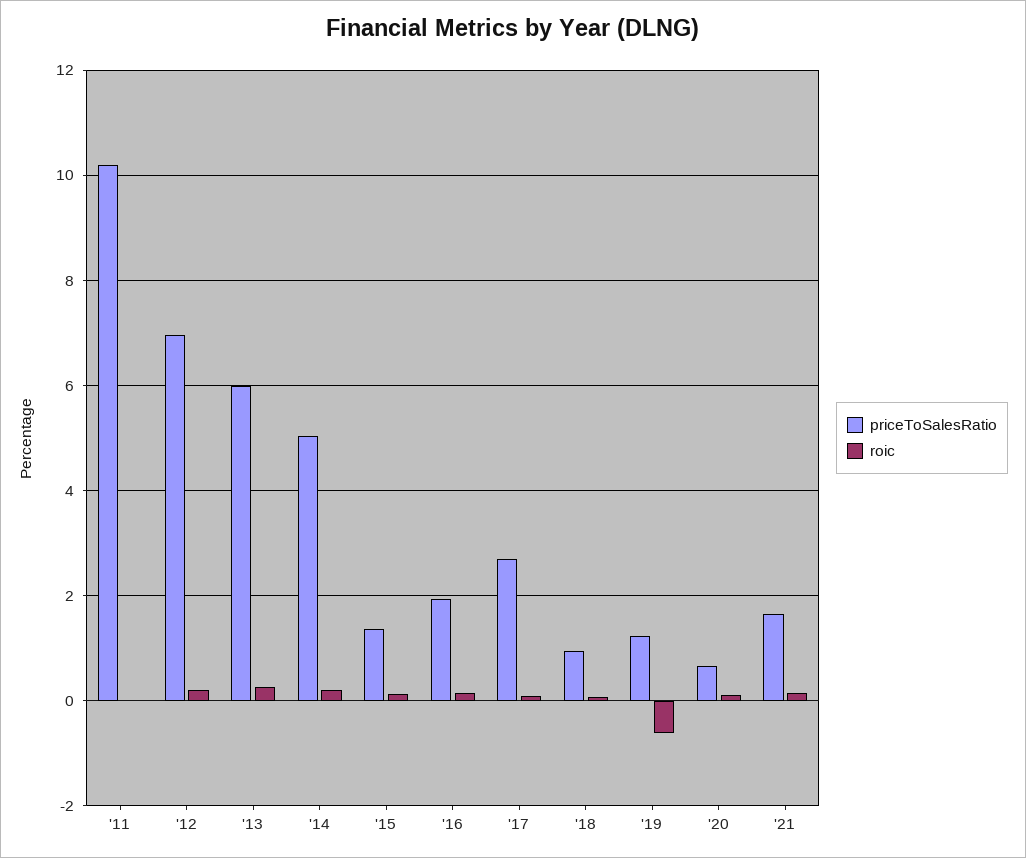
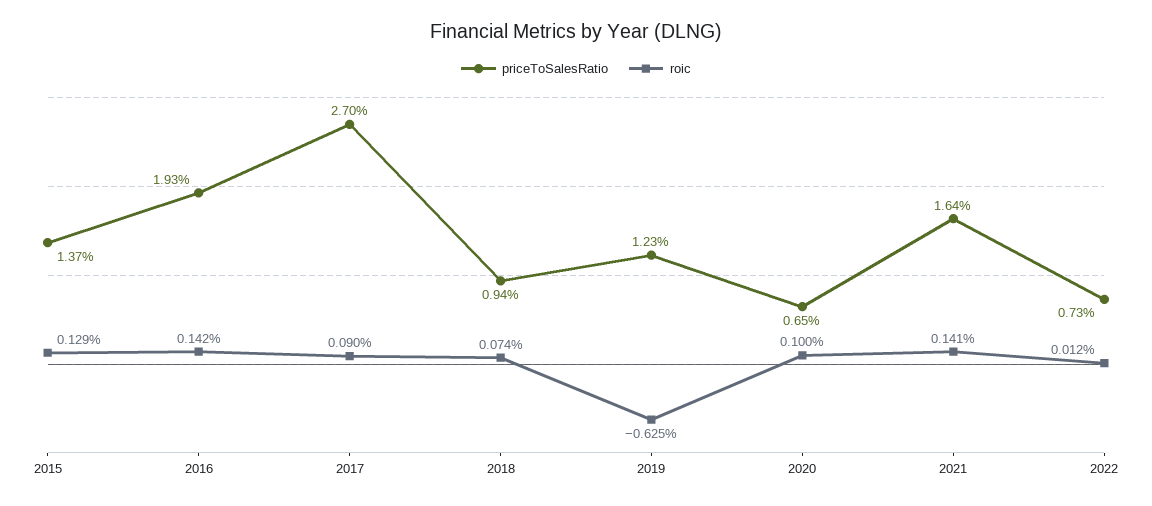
priceToSalesRatio, '11: 10.2 -> none
roic, '11: 0 -> none
priceToSalesRatio, '12: 7 -> none
roic, '12: 0.2 -> none
priceToSalesRatio, '13: 6 -> none
roic, '13: 0.2 -> none
priceToSalesRatio, '14: 5 -> none
roic, '14: 0.2 -> none
priceToSalesRatio, 2022: none -> 0.73
roic, 2022: none -> 0.012

